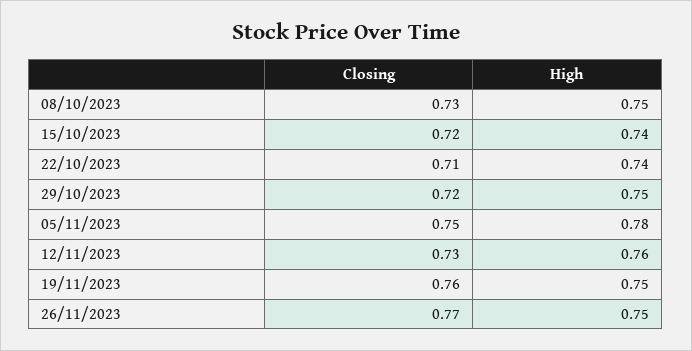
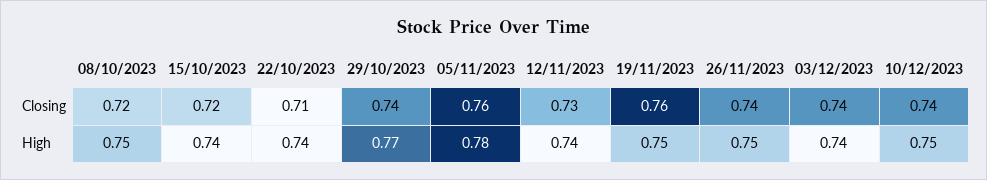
Closing, 08/10/2023: 0.73 -> 0.72
Closing, 29/10/2023: 0.72 -> 0.74
High, 29/10/2023: 0.75 -> 0.77
Closing, 05/11/2023: 0.75 -> 0.76
High, 12/11/2023: 0.76 -> 0.74
Closing, 26/11/2023: 0.77 -> 0.74
Closing, 03/12/2023: none -> 0.74
Closing, 10/12/2023: none -> 0.74
High, 03/12/2023: none -> 0.74
High, 10/12/2023: none -> 0.75

